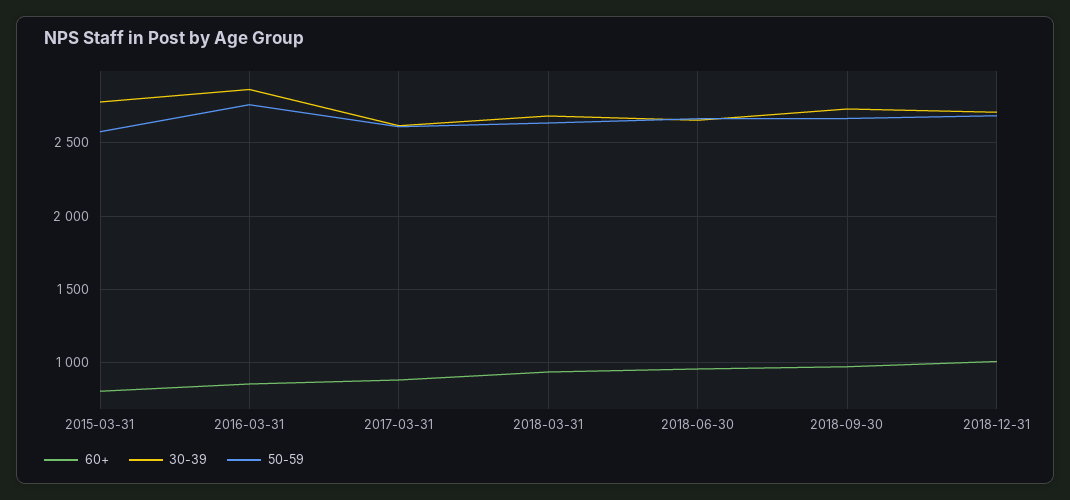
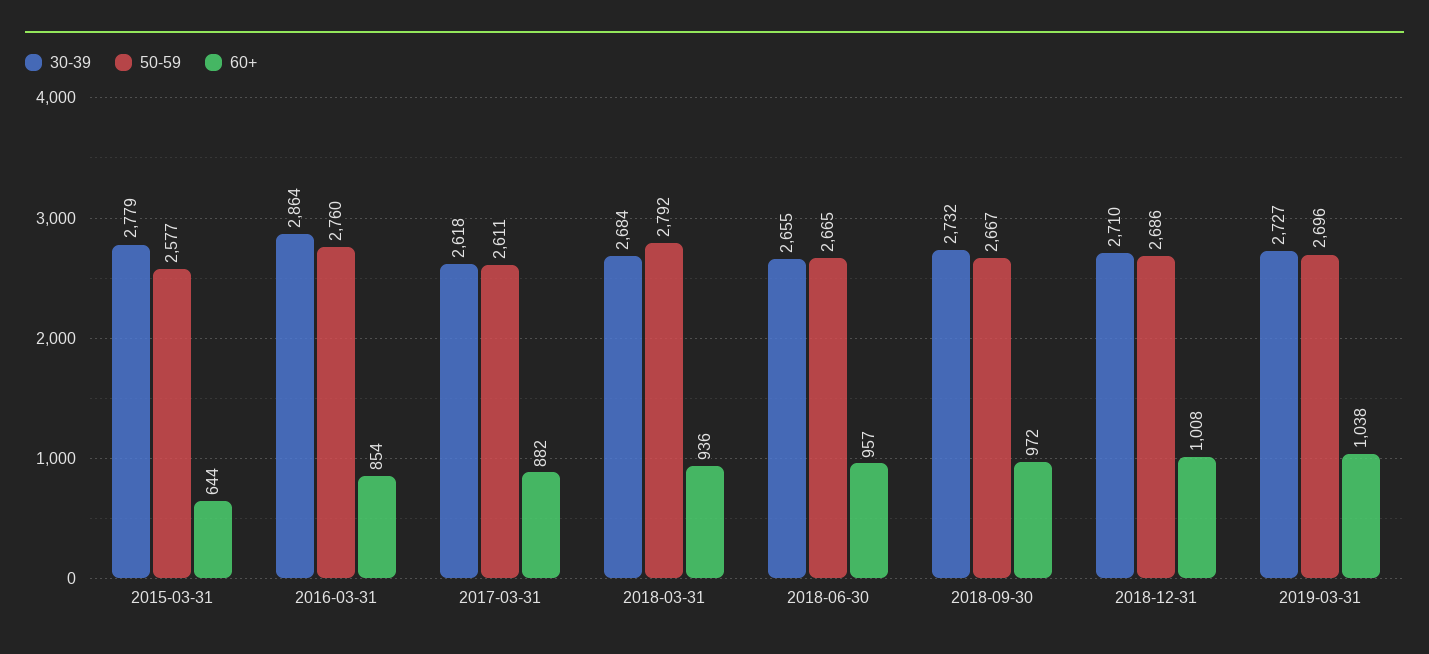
60+, 2015-03-31: 800 -> 644
50-59, 2018-03-31: 2650 -> 2792
30-39, 2019-03-31: none -> 2727
50-59, 2019-03-31: none -> 2696
60+, 2019-03-31: none -> 1038

